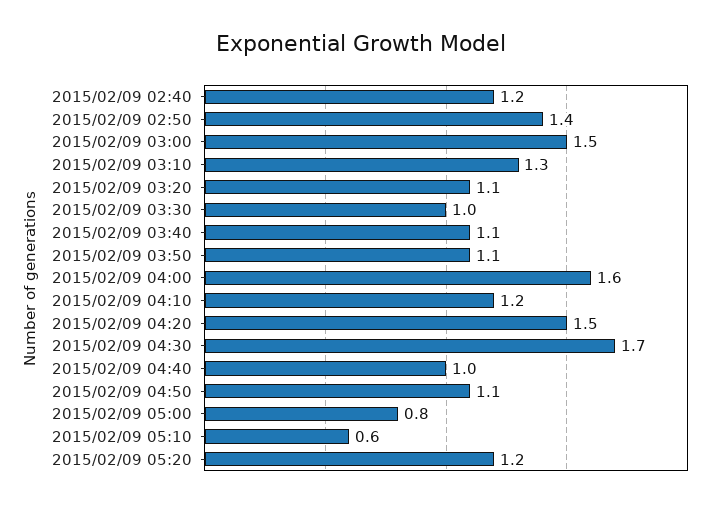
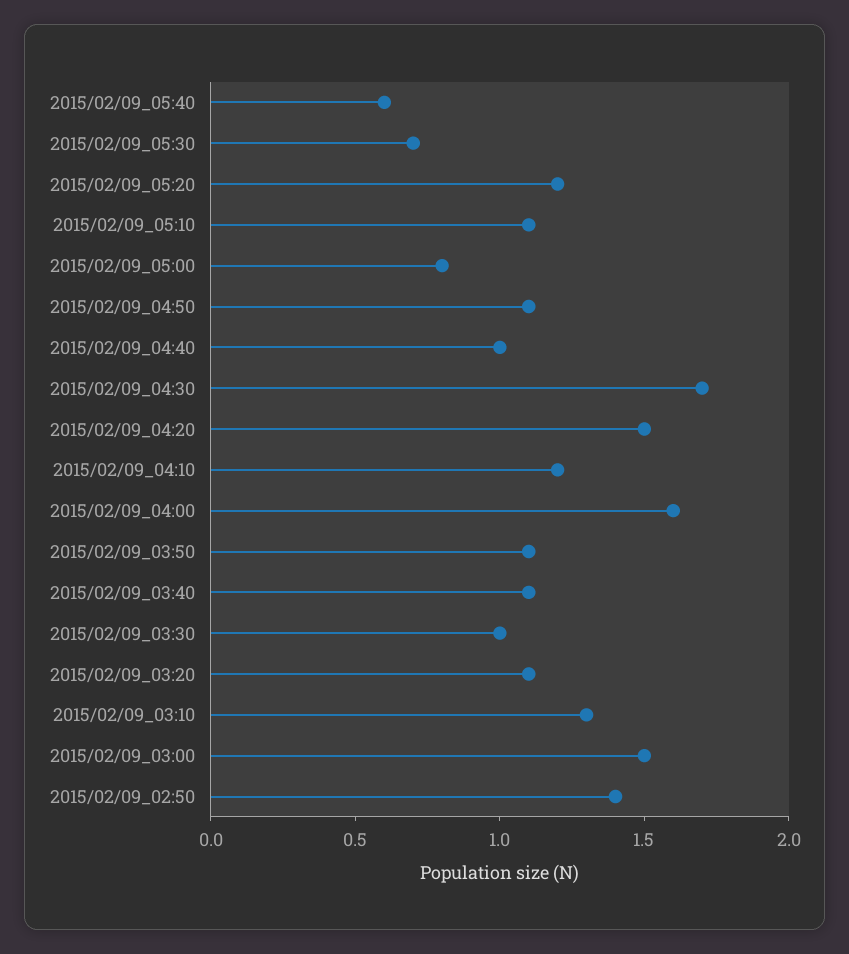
2015/02/09 02:40: 1.2 -> none
2015/02/09 05:10: 0.6 -> 1.1
2015/02/09_05:40: none -> 0.6
2015/02/09_05:30: none -> 0.7

